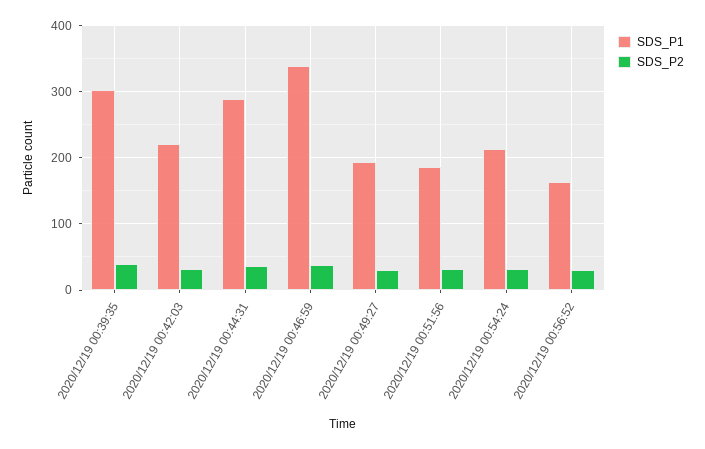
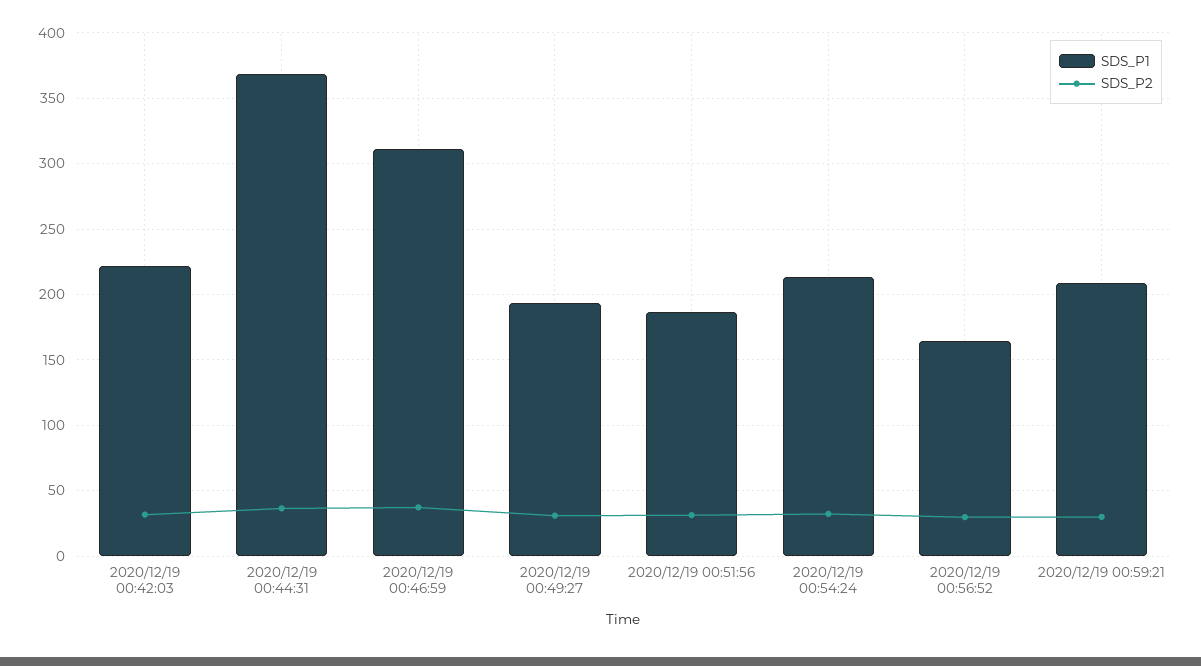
SDS_P1, 2020/12/19 00:39:35: 300 -> none
SDS_P2, 2020/12/19 00:39:35: 40 -> none
SDS_P1, 2020/12/19 00:44:31: 290 -> 370
SDS_P1, 2020/12/19 00:46:59: 340 -> 310
SDS_P1, 2020/12/19 00:59:21: none -> 210
SDS_P2, 2020/12/19 00:59:21: none -> 30

